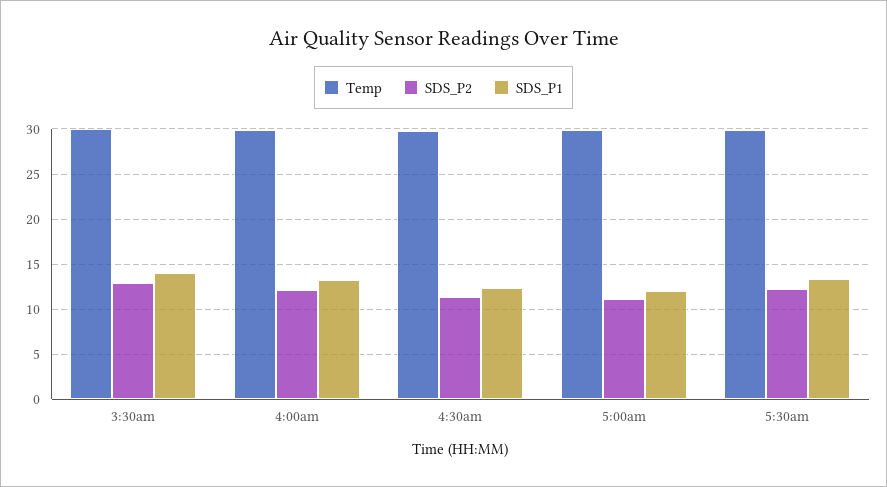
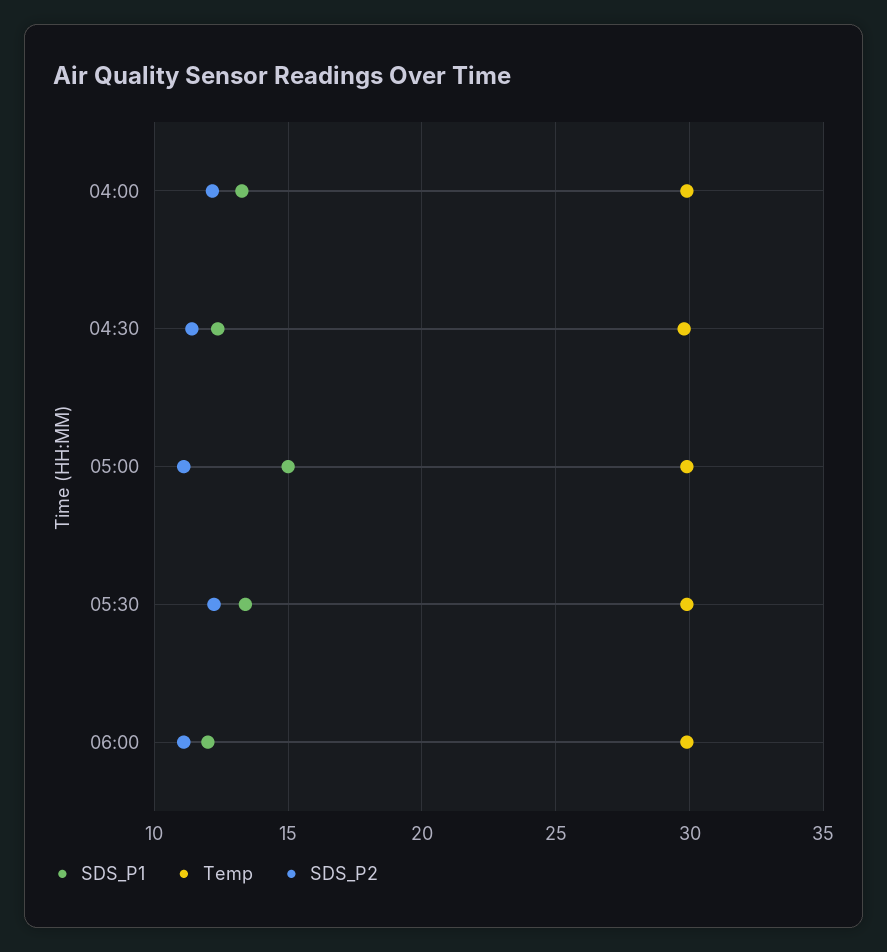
Temp, 3:30am: 30 -> none
SDS_P2, 3:30am: 13 -> none
SDS_P1, 3:30am: 14 -> none
SDS_P1, 5:00am: 12 -> 15
SDS_P1, 06:00: none -> 12
Temp, 06:00: none -> 30
SDS_P2, 06:00: none -> 11

